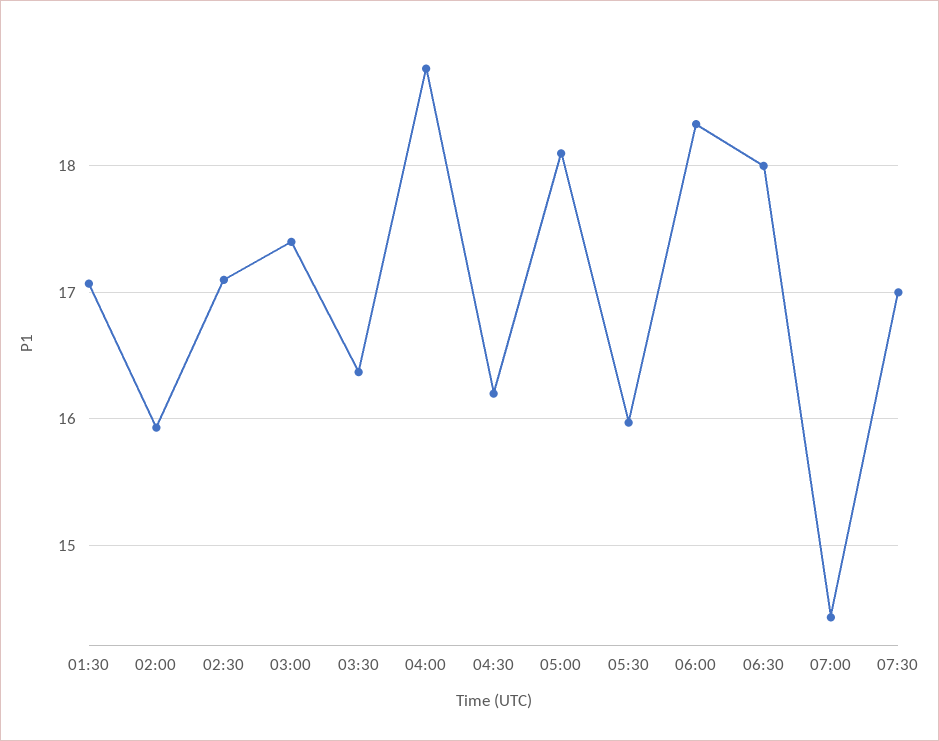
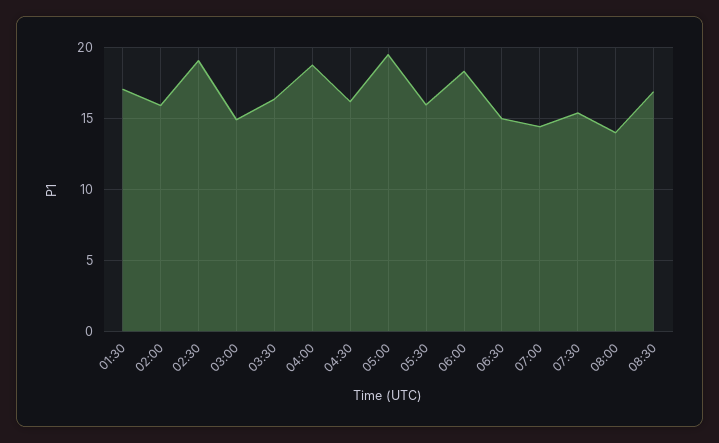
02:30: 17.1 -> 19
03:00: 17.4 -> 15
05:00: 18.1 -> 19.5
06:30: 18 -> 15
07:30: 17 -> 15.5
08:00: none -> 14
08:30: none -> 17

